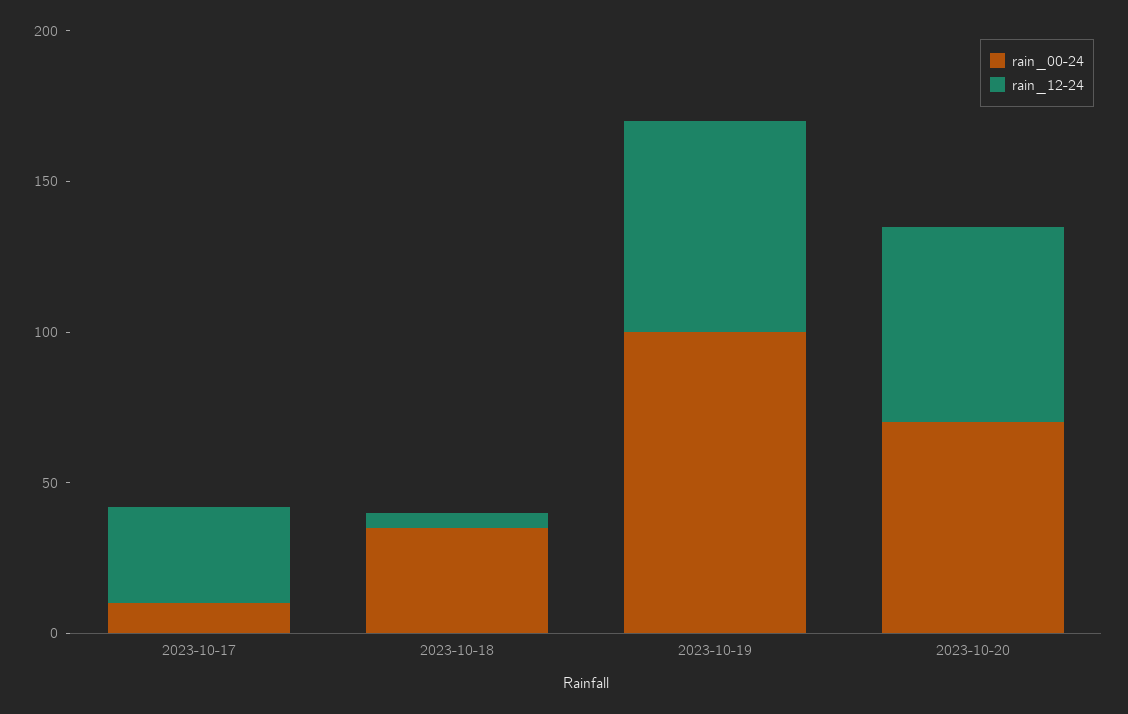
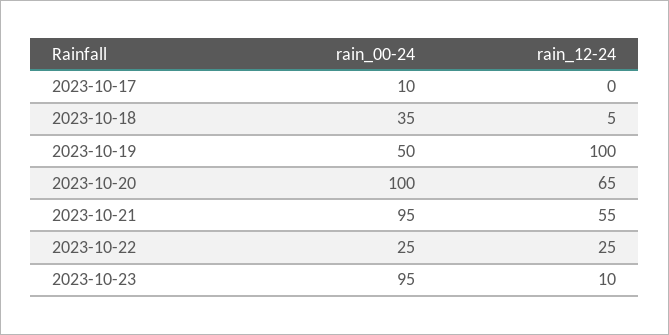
rain_12-24, 2023-10-17: 30 -> 0
rain_00-24, 2023-10-19: 100 -> 50
rain_12-24, 2023-10-19: 70 -> 100
rain_00-24, 2023-10-20: 70 -> 100
rain_00-24, 2023-10-21: none -> 95
rain_12-24, 2023-10-21: none -> 55
rain_00-24, 2023-10-22: none -> 25
rain_12-24, 2023-10-22: none -> 25
rain_00-24, 2023-10-23: none -> 95
rain_12-24, 2023-10-23: none -> 10

